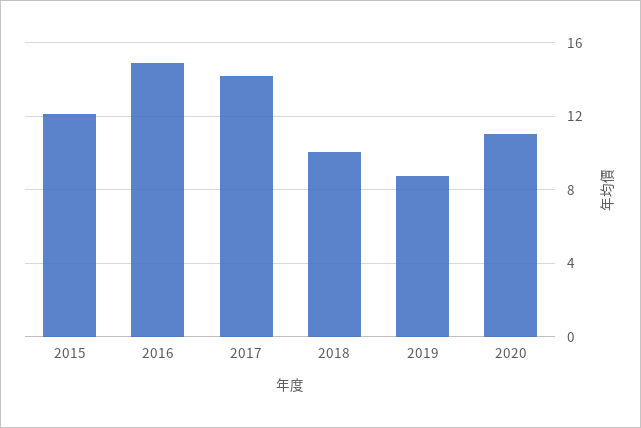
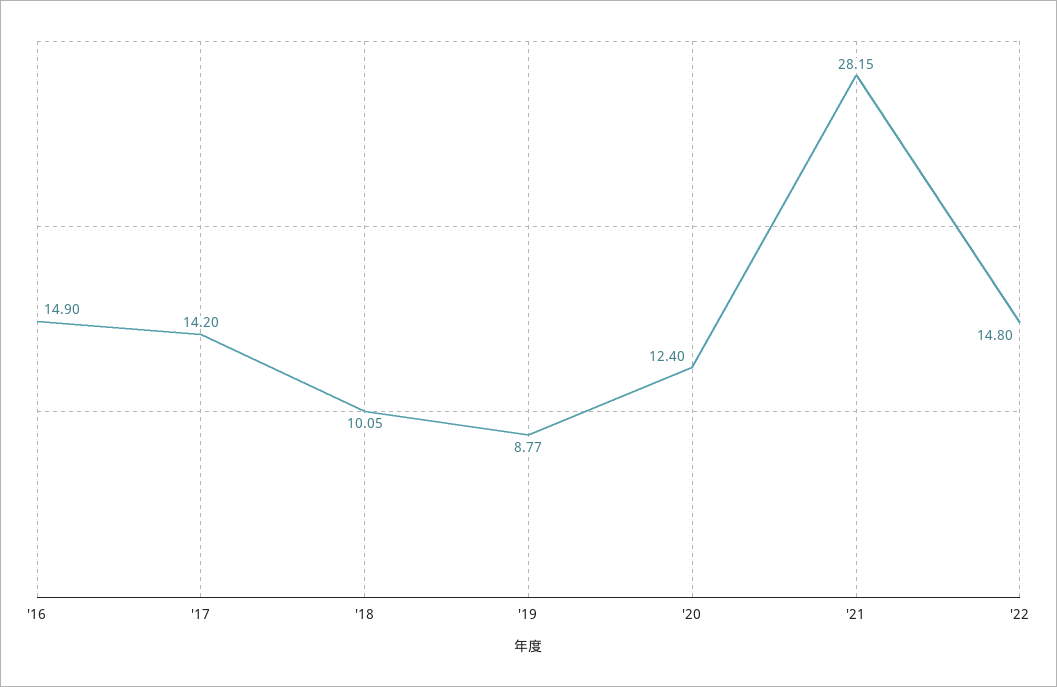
2015: 12 -> none
2020: 11 -> 12.4
'21: none -> 28.15
'22: none -> 14.8

